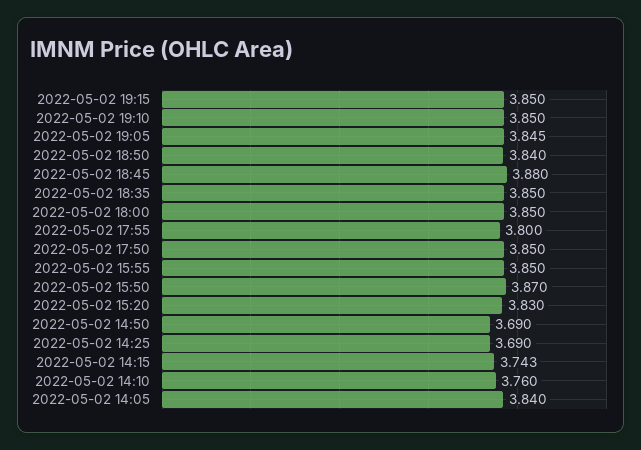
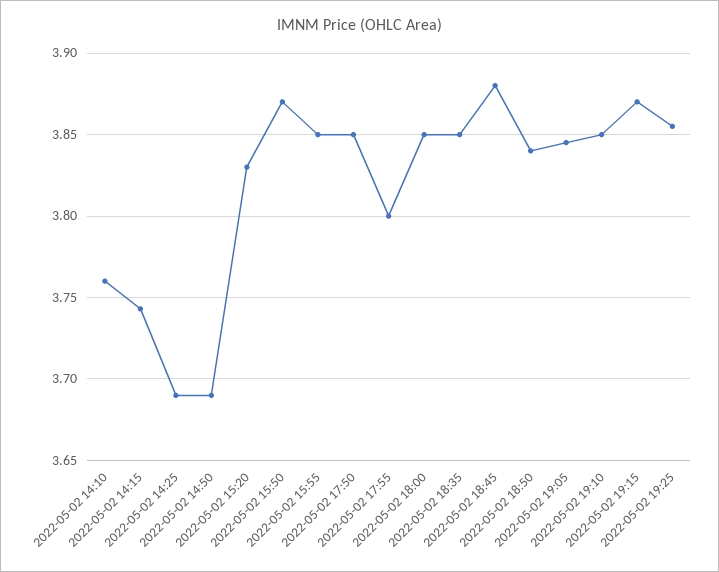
2022-05-02 19:15: 3.85 -> 3.87
2022-05-02 14:05: 3.84 -> none
2022-05-02 19:25: none -> 3.855

